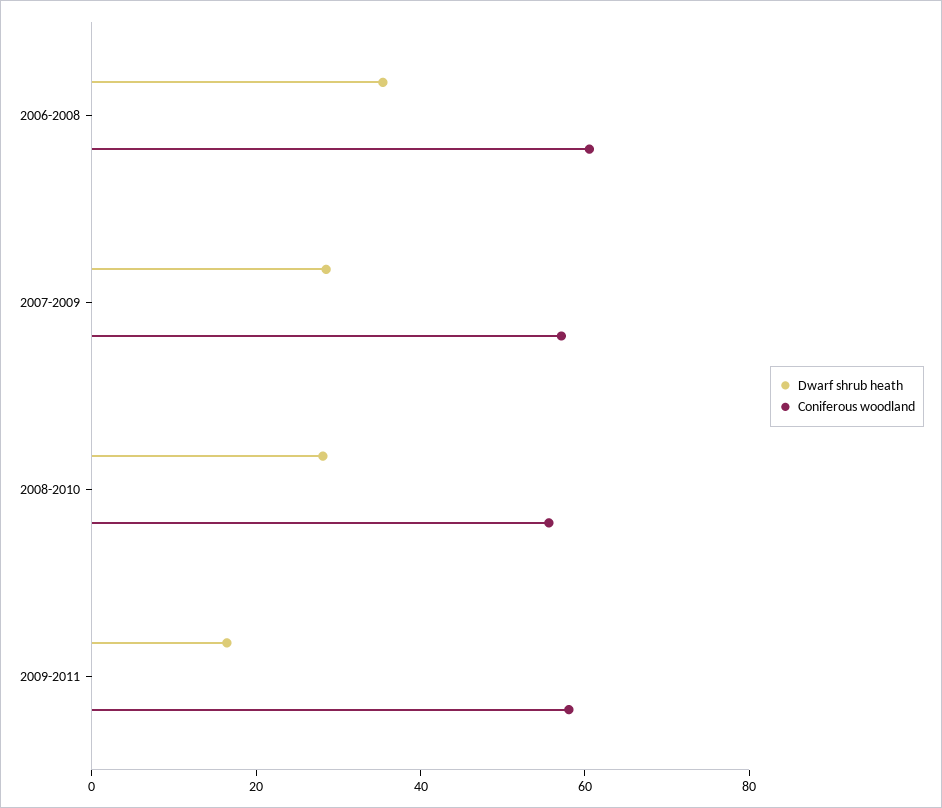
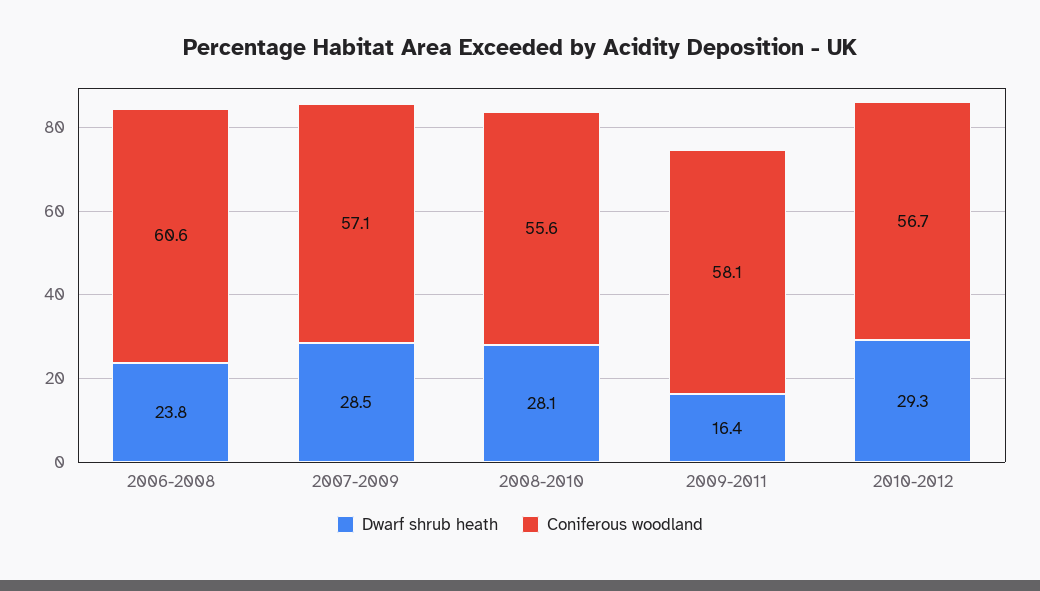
Dwarf shrub heath, 2006-2008: 35 -> 23.8
Dwarf shrub heath, 2010-2012: none -> 29.3
Coniferous woodland, 2010-2012: none -> 56.7

